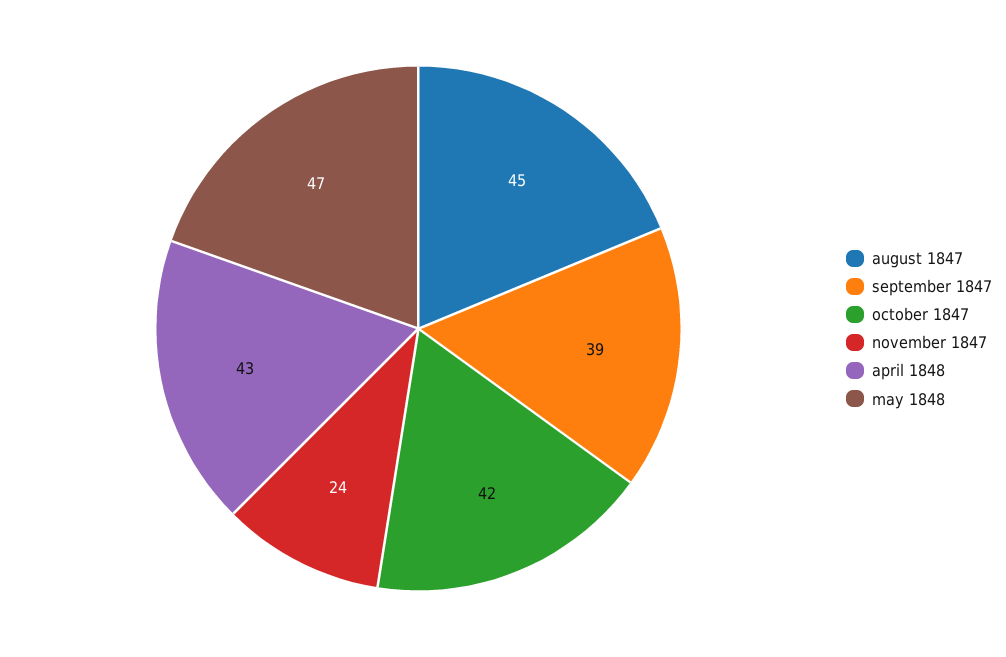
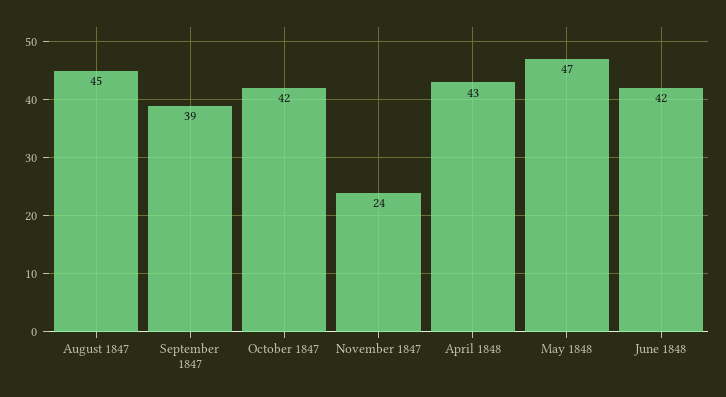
June 1848: none -> 42

